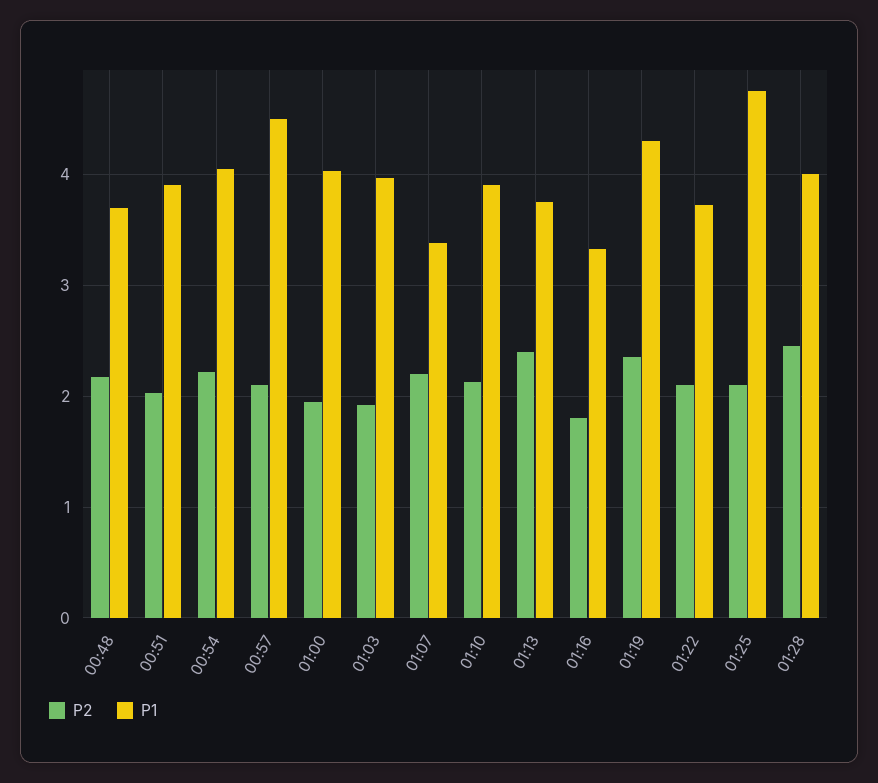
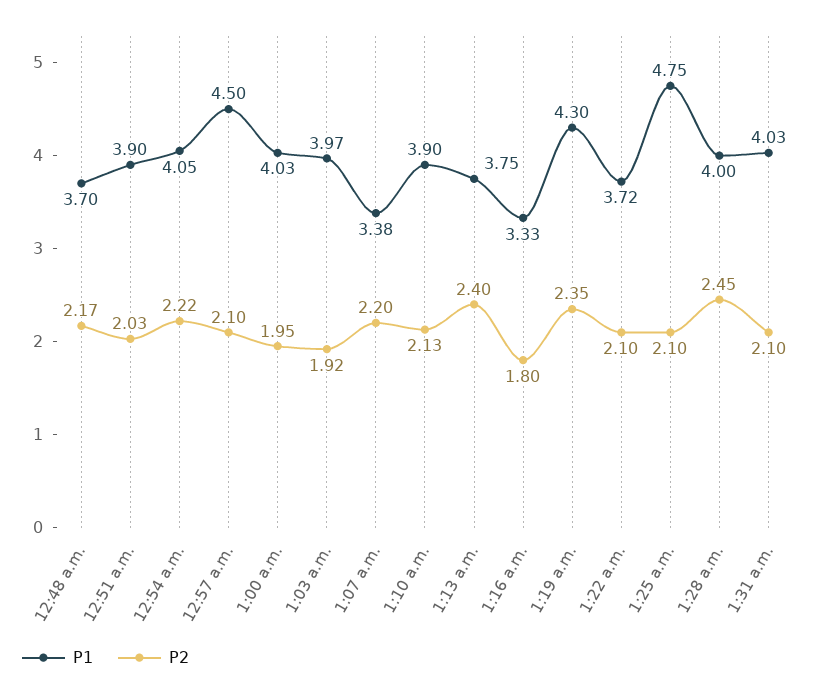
P1, 1:31 a.m.: none -> 4.03
P2, 1:31 a.m.: none -> 2.1

